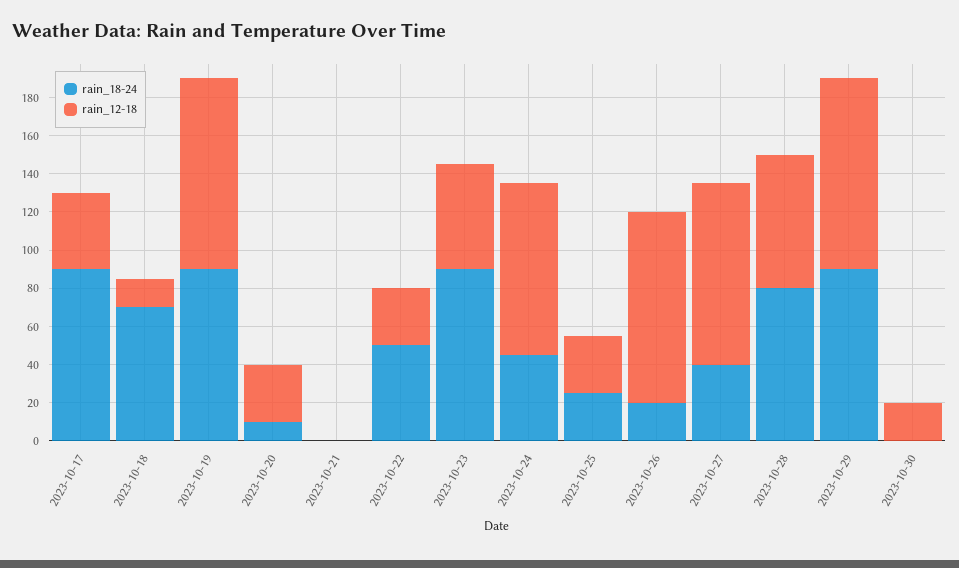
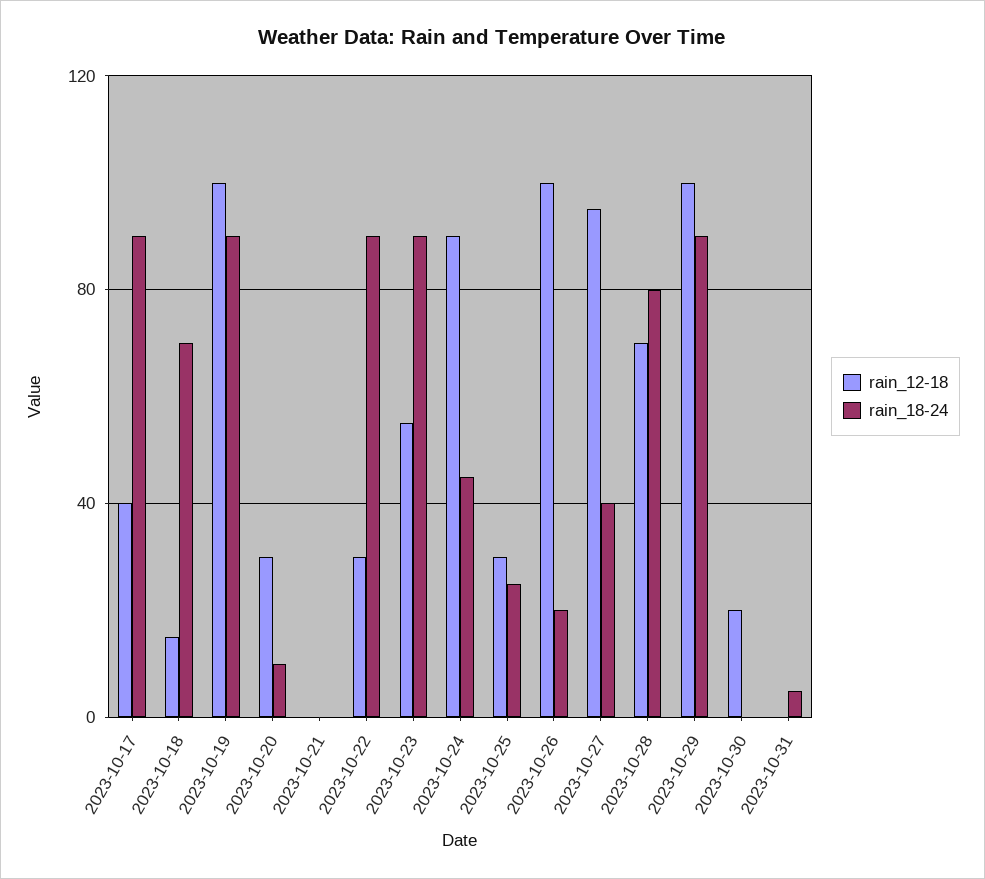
rain_18-24, 2023-10-22: 50 -> 90
rain_12-18, 2023-10-31: none -> 0
rain_18-24, 2023-10-31: none -> 5

